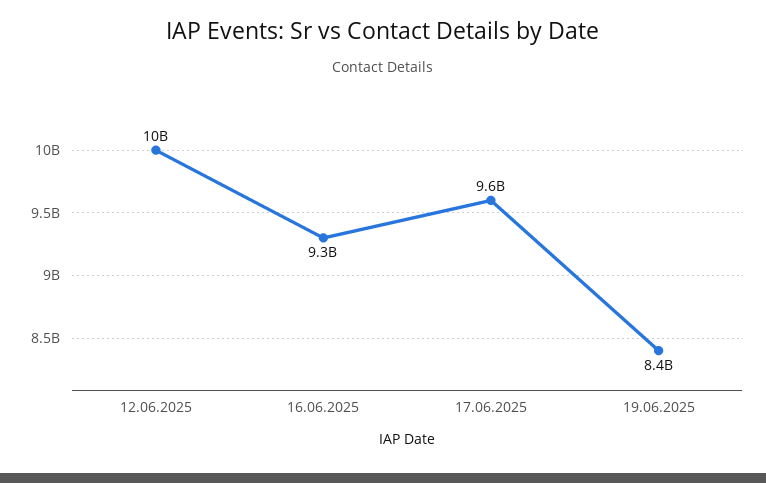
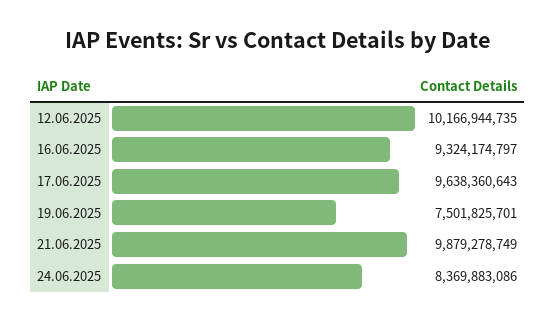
19.06.2025: 8400000000 -> 7501825701
21.06.2025: none -> 9879278749
24.06.2025: none -> 8369883086

